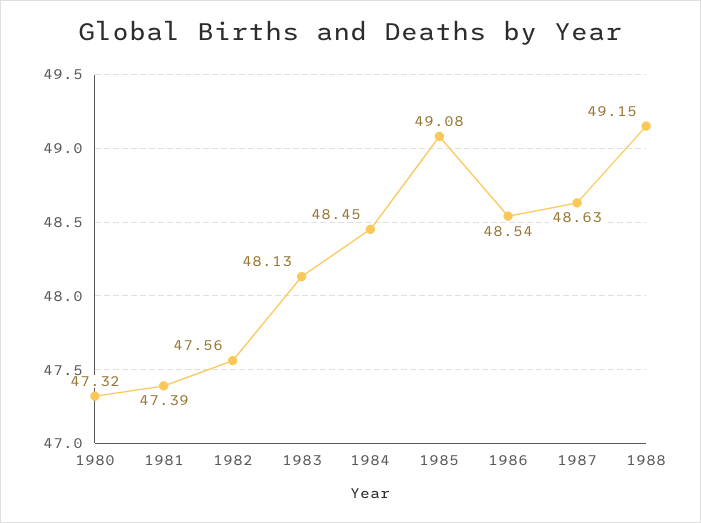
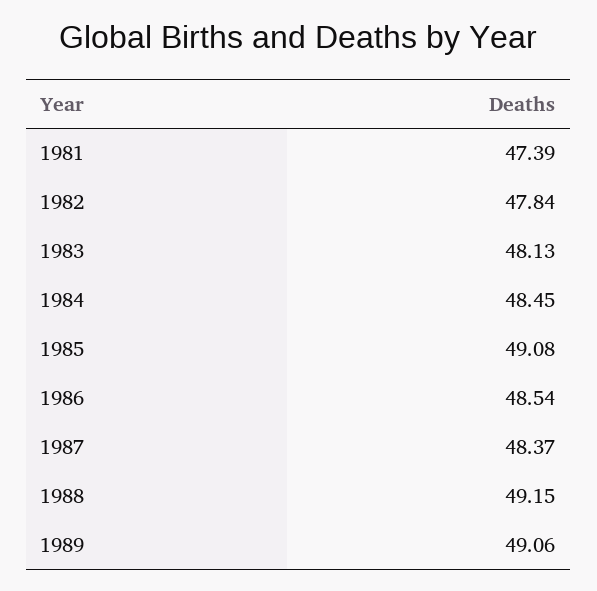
1980: 47.32 -> none
1982: 47.56 -> 47.84
1987: 48.63 -> 48.37
1989: none -> 49.06

